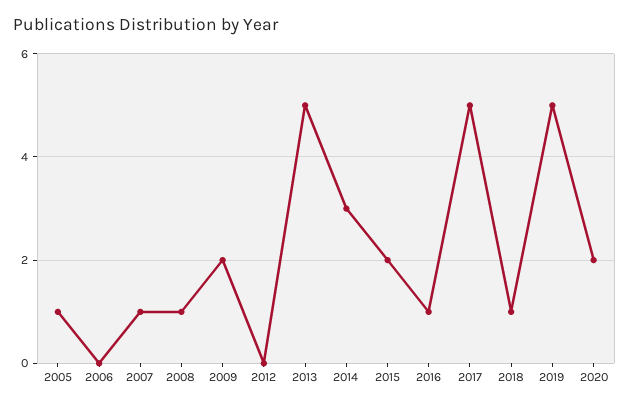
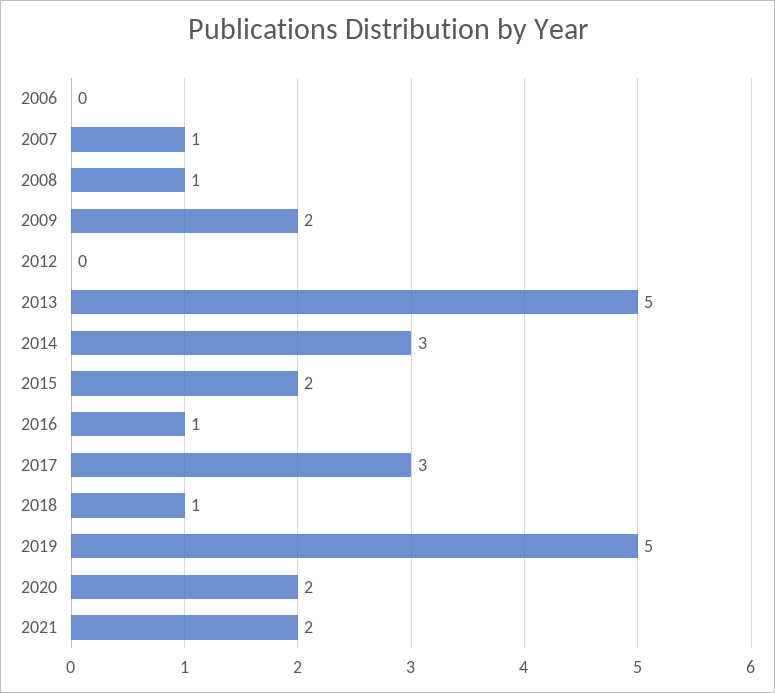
2005: 1 -> none
2017: 5 -> 3
2021: none -> 2

